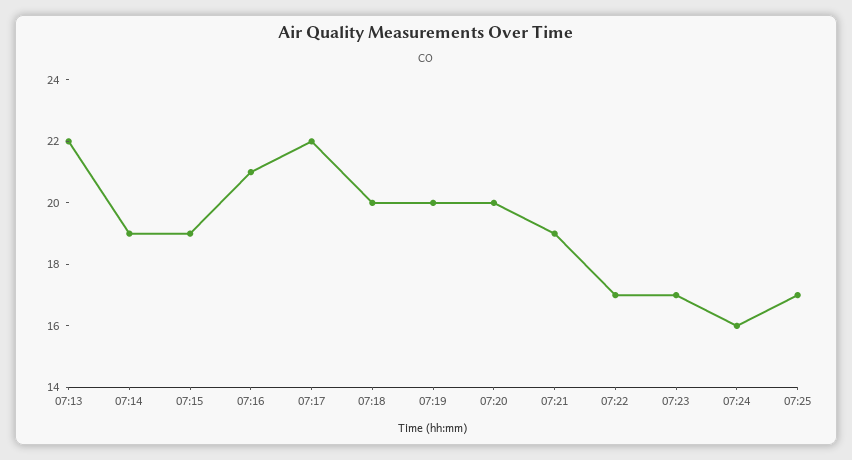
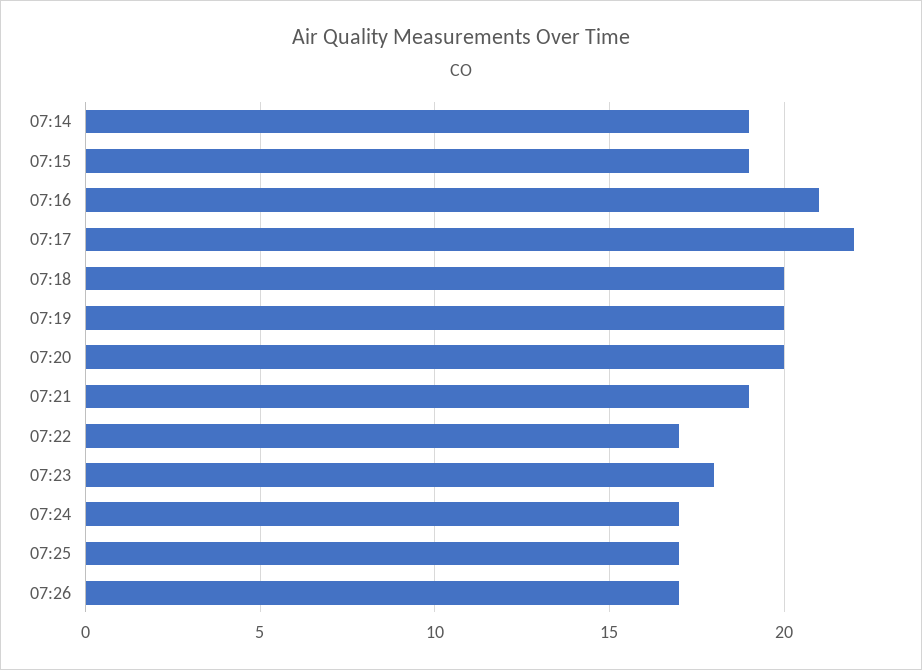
07:13: 22 -> none
07:23: 17 -> 18
07:24: 16 -> 17
07:26: none -> 17

